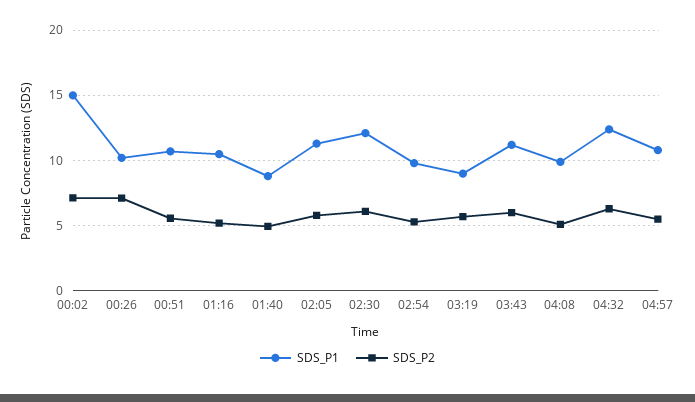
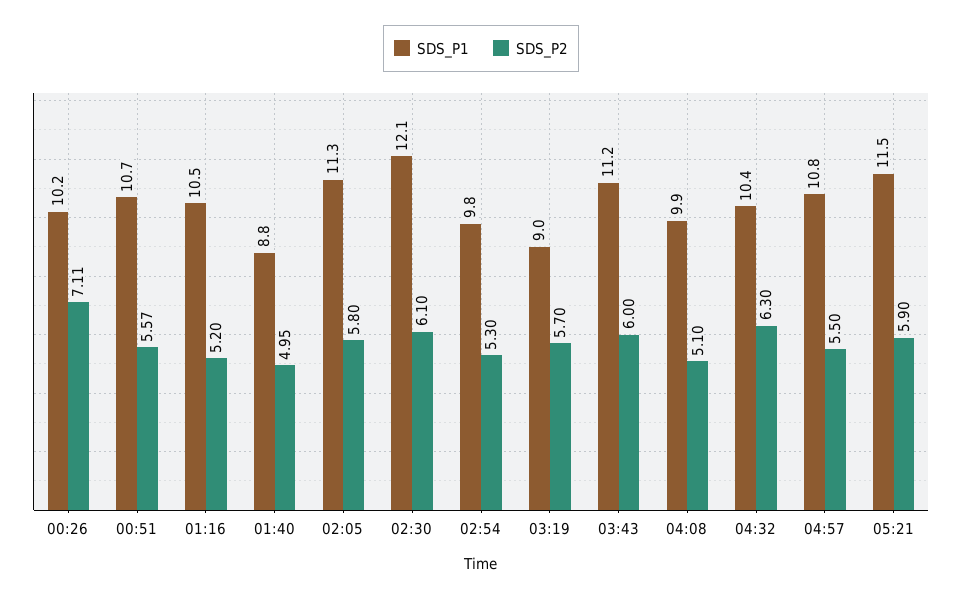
SDS_P1, 00:02: 15 -> none
SDS_P2, 00:02: 7 -> none
SDS_P1, 04:32: 12.5 -> 10.4
SDS_P1, 05:21: none -> 11.5
SDS_P2, 05:21: none -> 5.9

